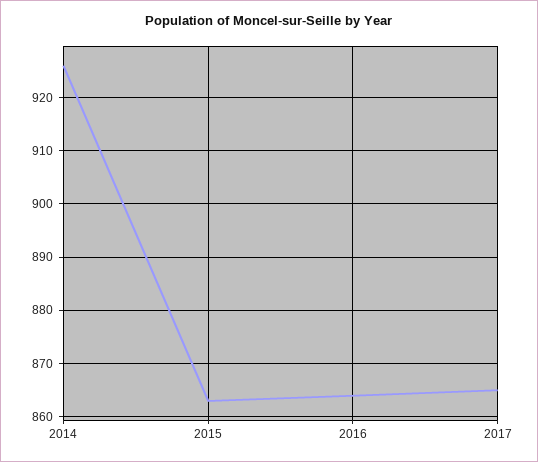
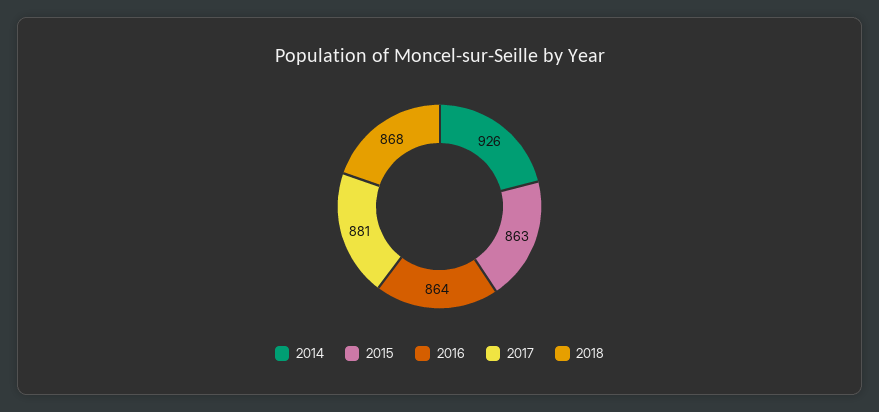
2017: 865 -> 881
2018: none -> 868

